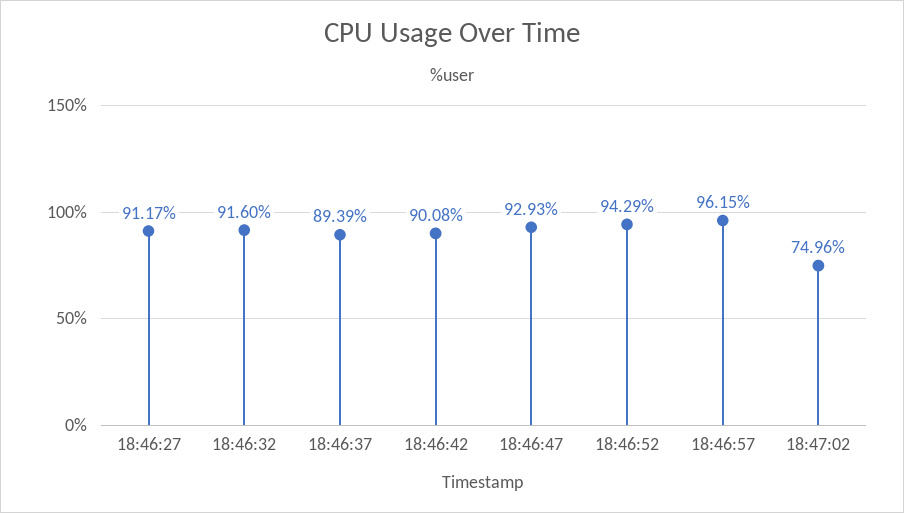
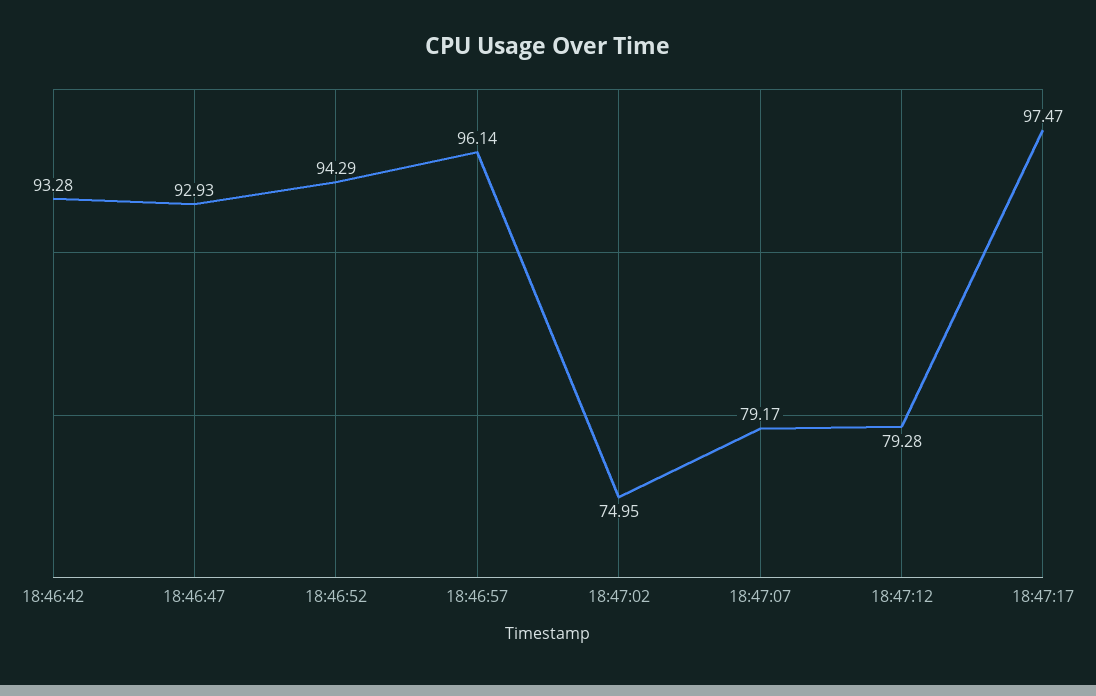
18:46:27: 91.17 -> none
18:46:32: 91.6 -> none
18:46:37: 89.39 -> none
18:46:42: 90.08 -> 93.28
18:46:57: 96.15 -> 96.14
18:47:02: 74.96 -> 74.95
18:47:07: none -> 79.17
18:47:12: none -> 79.28
18:47:17: none -> 97.47

